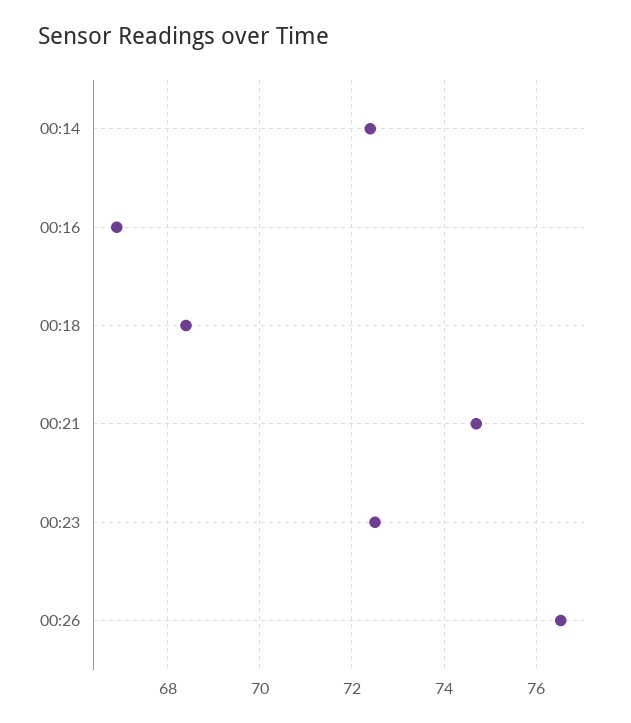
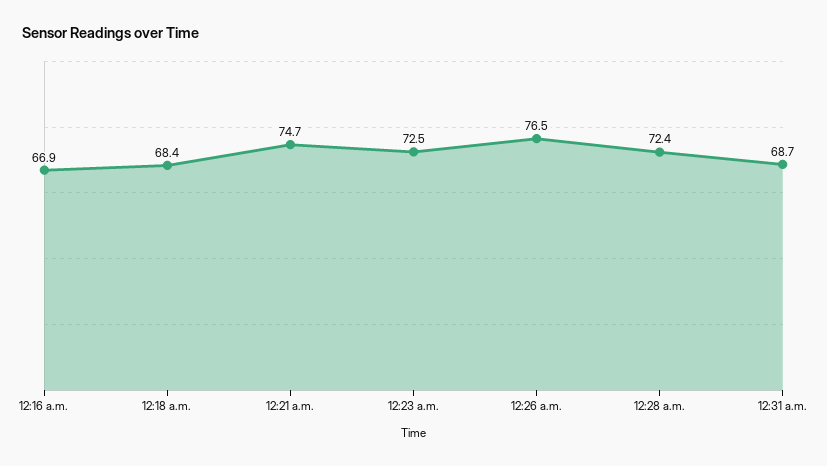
00:14: 72.4 -> none
12:28 a.m.: none -> 72.4
12:31 a.m.: none -> 68.7

